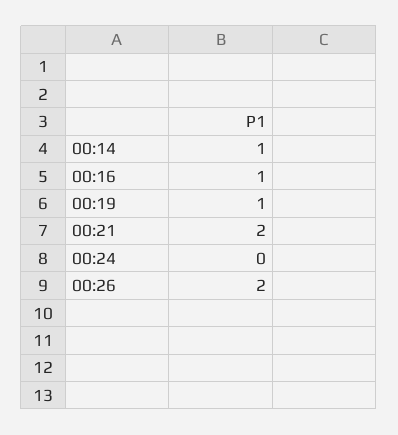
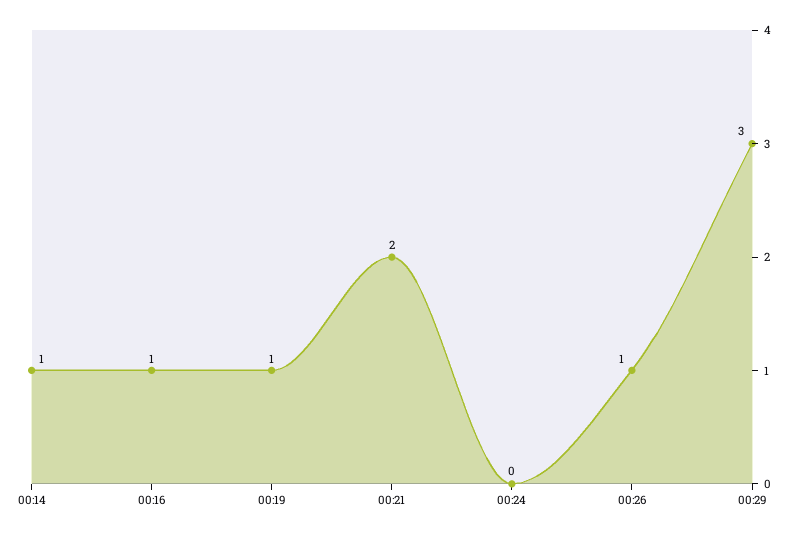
00:26: 2 -> 1
00:29: none -> 3

